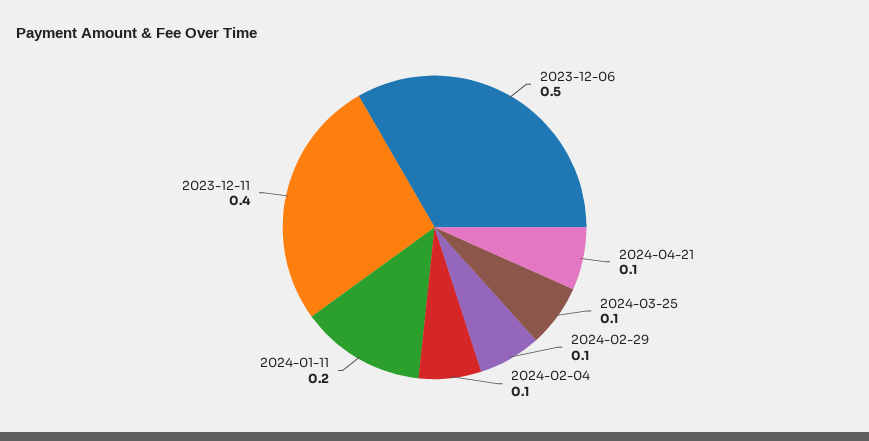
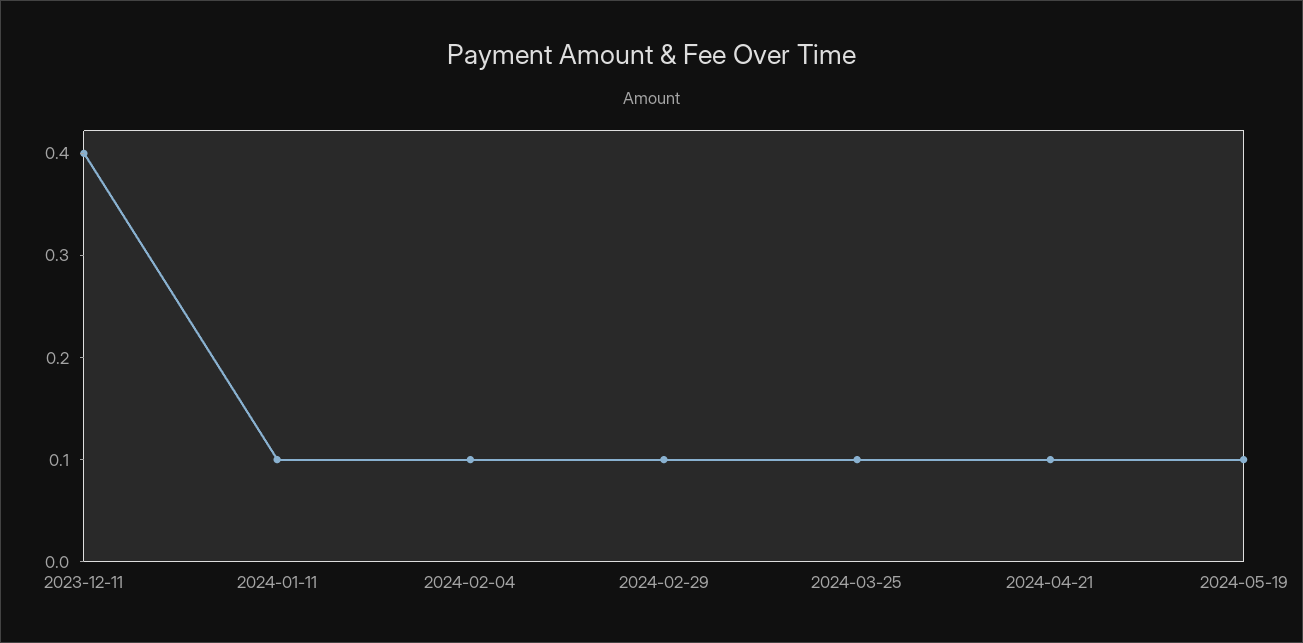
2023-12-06: 0.5 -> none
2024-01-11: 0.2 -> 0.1
2024-05-19: none -> 0.1

